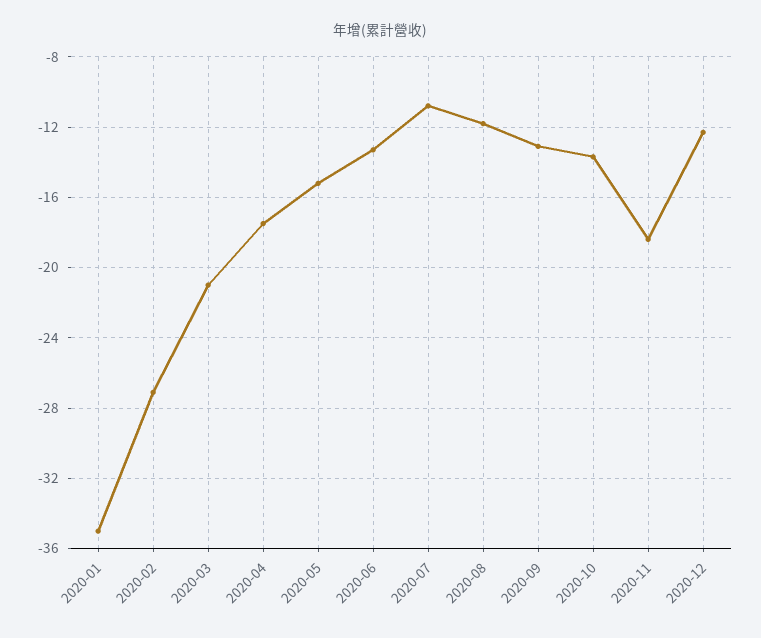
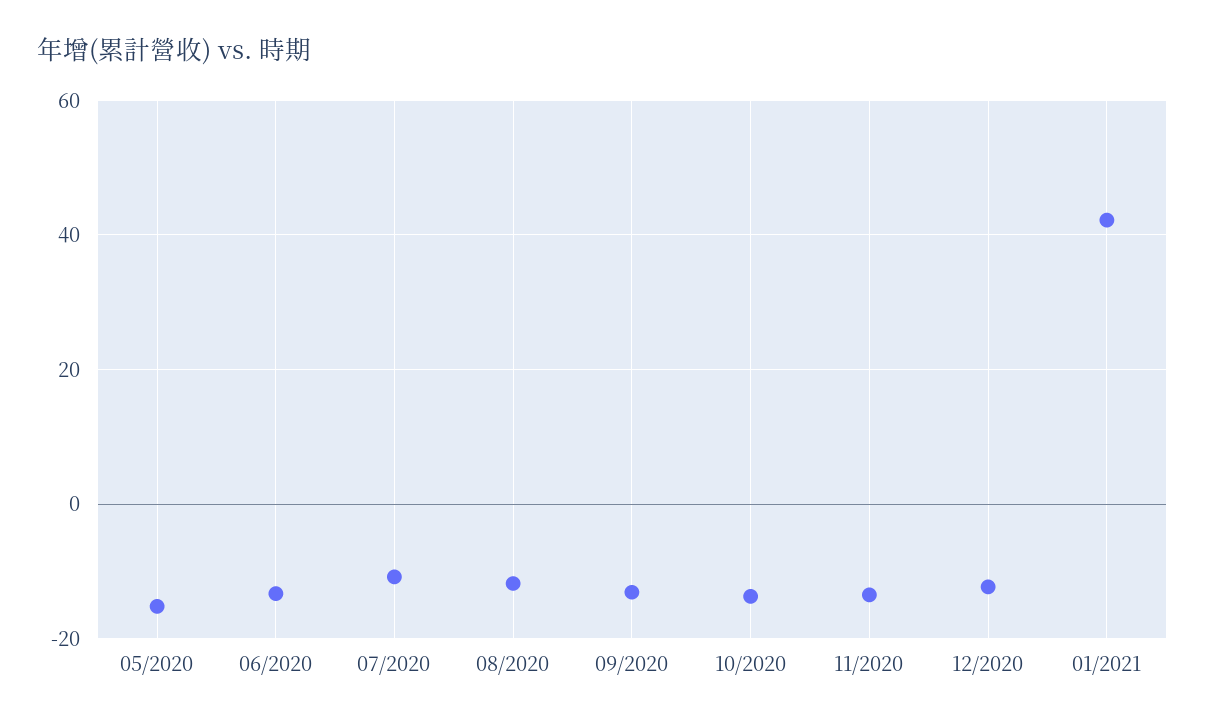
2020-01: -35 -> none
2020-02: -27 -> none
2020-03: -21 -> none
2020-04: -17.5 -> none
2020-11: -18.5 -> -14
01/2021: none -> 42

